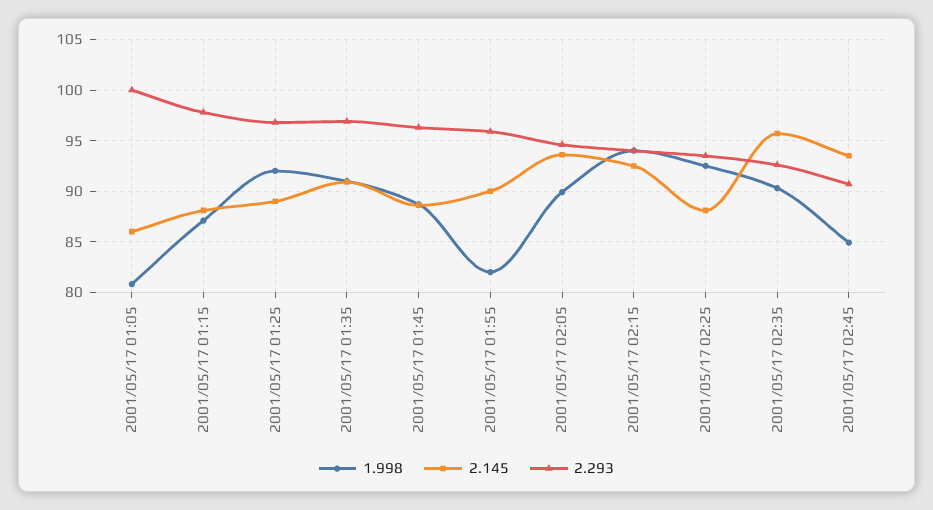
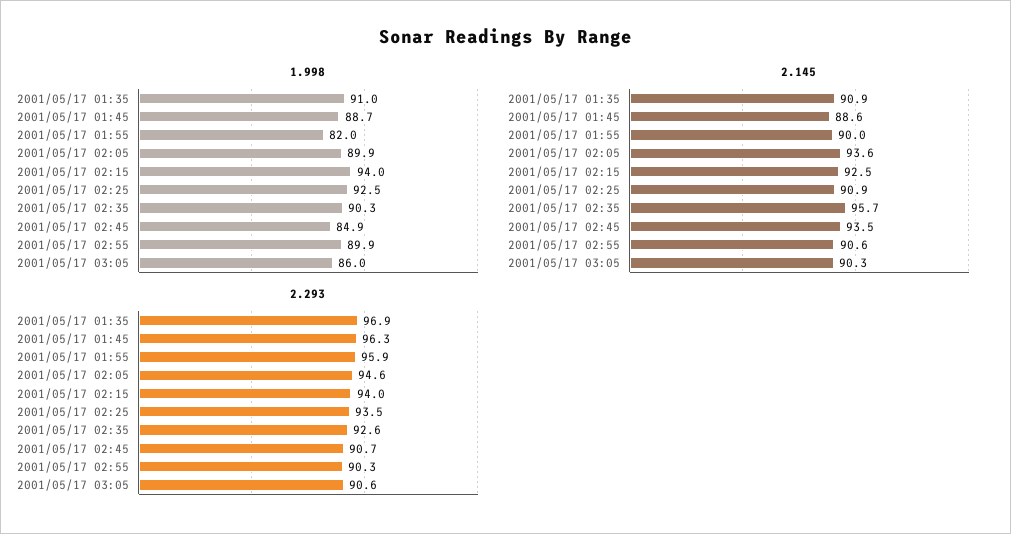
1.998, 2001/05/17 01:05: 81 -> none
2.145, 2001/05/17 01:05: 86 -> none
2.293, 2001/05/17 01:05: 100 -> none
1.998, 2001/05/17 01:15: 87 -> none
2.145, 2001/05/17 01:15: 88 -> none
2.293, 2001/05/17 01:15: 98 -> none
1.998, 2001/05/17 01:25: 92 -> none
2.145, 2001/05/17 01:25: 89 -> none
2.293, 2001/05/17 01:25: 97 -> none
2.145, 2001/05/17 02:25: 88 -> 90.9
1.998, 2001/05/17 02:55: none -> 89.9
1.998, 2001/05/17 03:05: none -> 86
2.145, 2001/05/17 02:55: none -> 90.6
2.145, 2001/05/17 03:05: none -> 90.3
2.293, 2001/05/17 02:55: none -> 90.3
2.293, 2001/05/17 03:05: none -> 90.6

